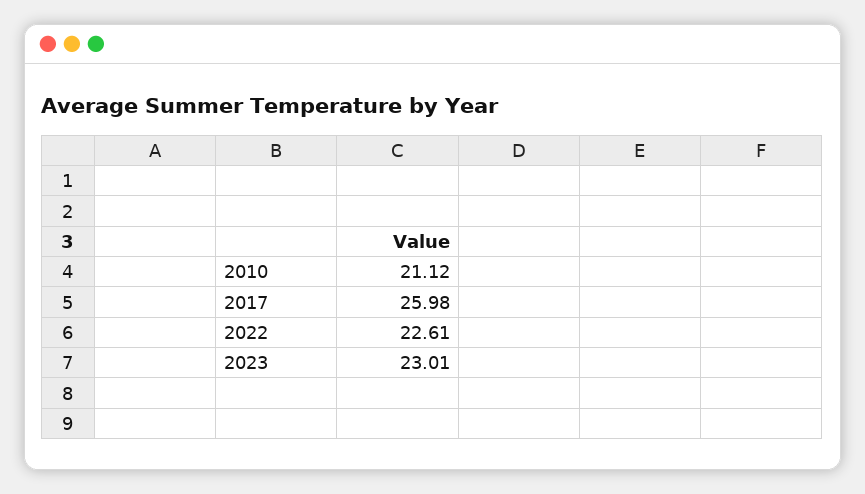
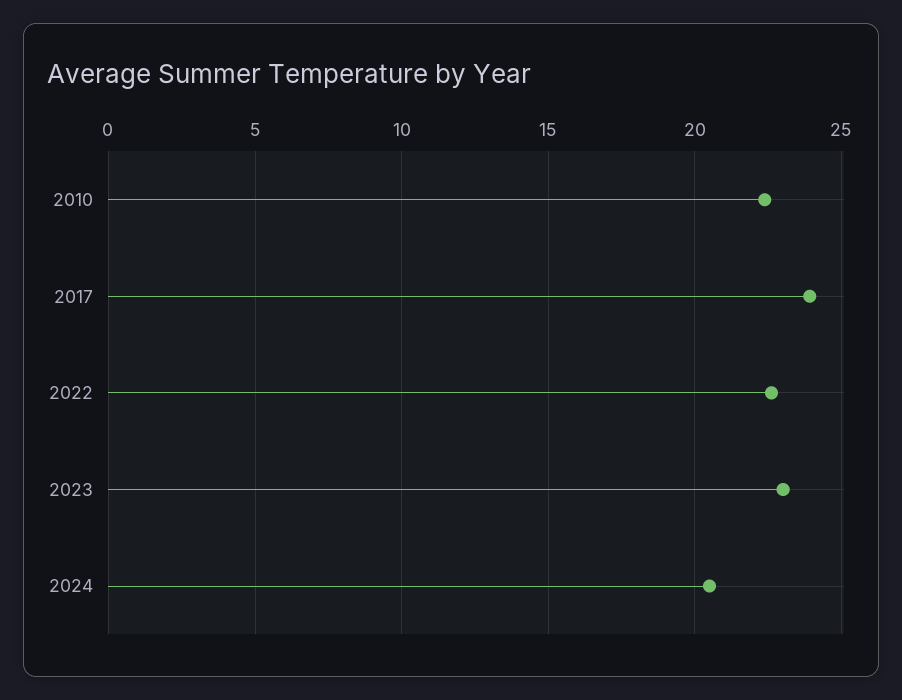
2010: 21.12 -> 22.5
2017: 25.98 -> 24
2024: none -> 20.5

